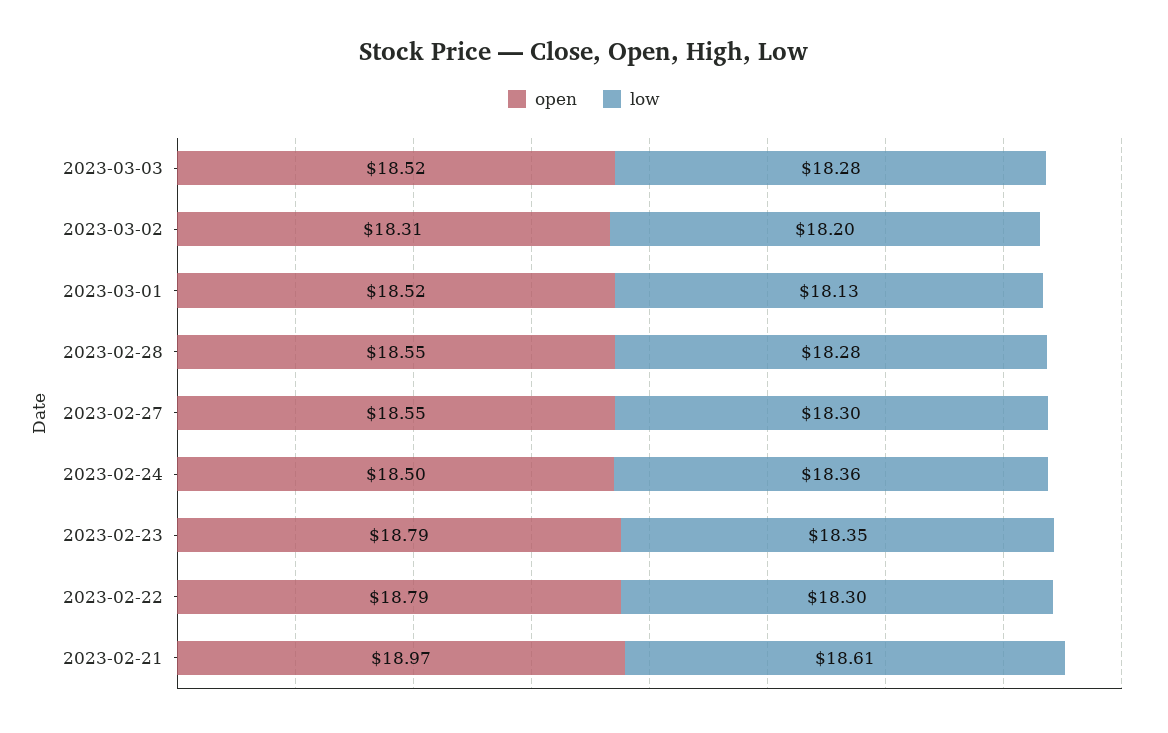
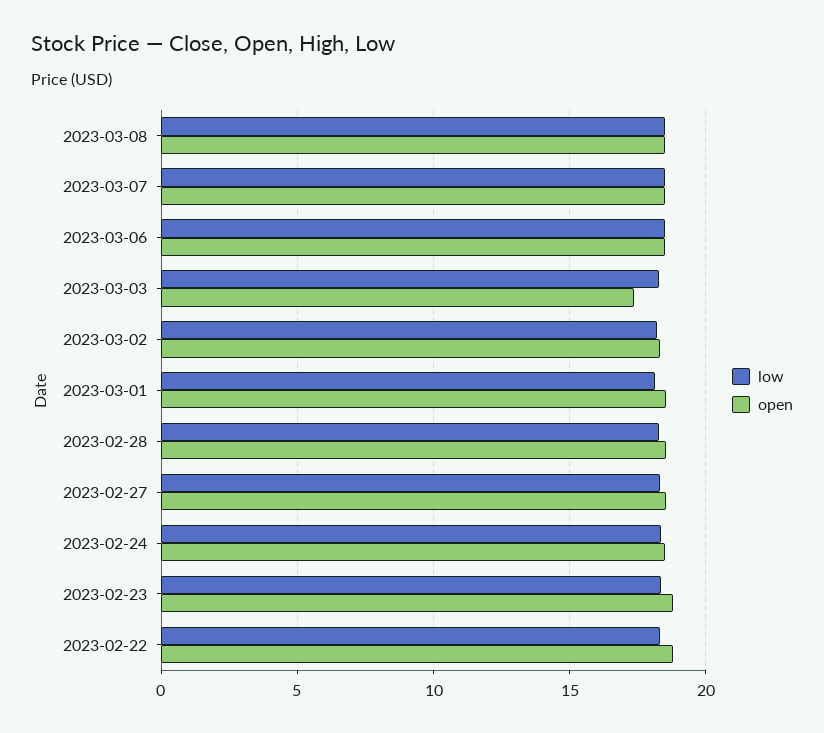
open, 2023-03-03: 18.52 -> 17.5
open, 2023-02-21: 18.97 -> none
low, 2023-02-21: 18.61 -> none
low, 2023-03-08: none -> 18.5
open, 2023-03-08: none -> 18.5
low, 2023-03-07: none -> 18.5
open, 2023-03-07: none -> 18.5
low, 2023-03-06: none -> 18.5
open, 2023-03-06: none -> 18.5

